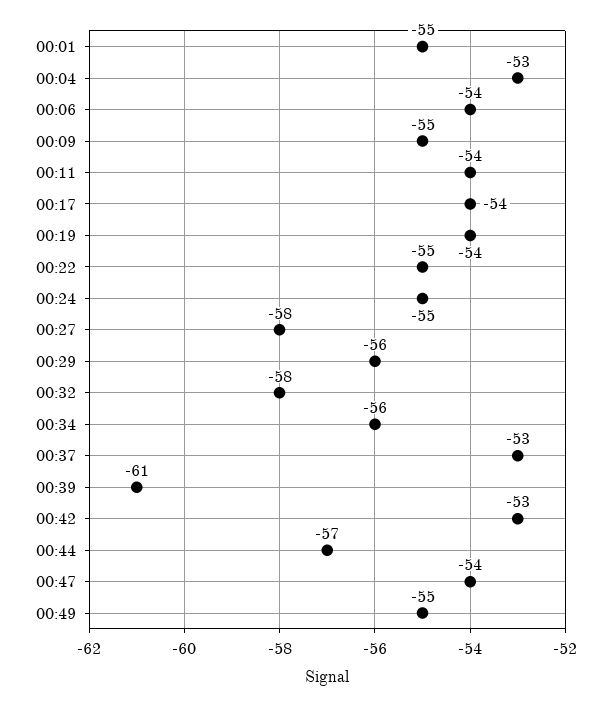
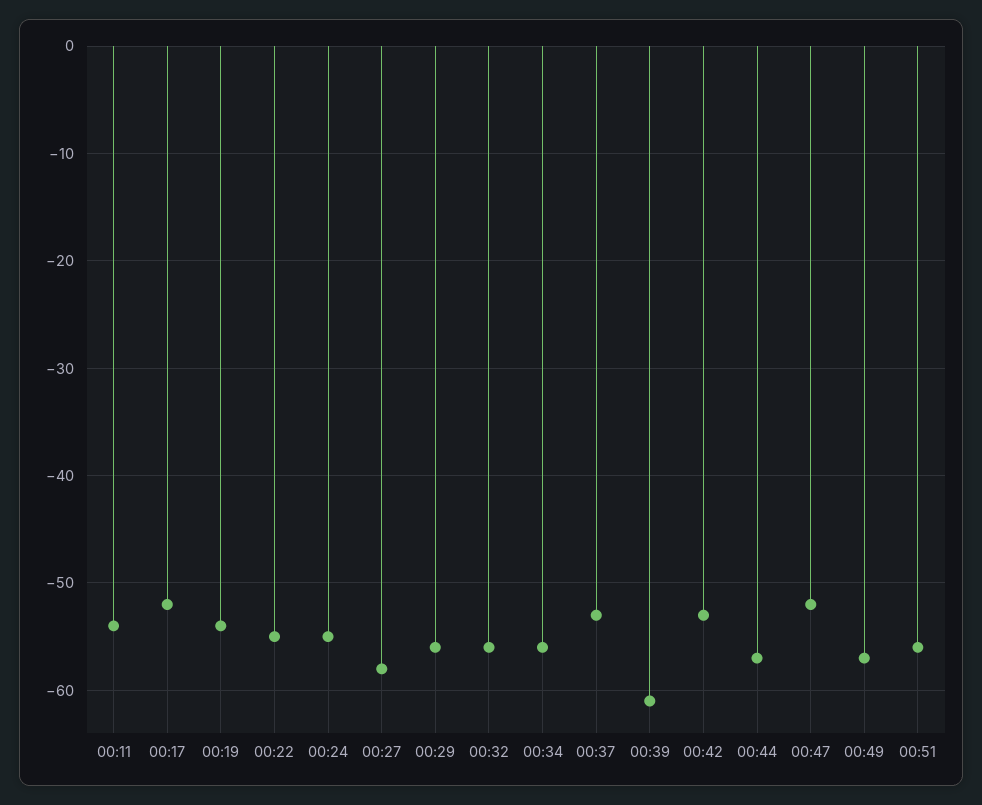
00:01: -55 -> none
00:04: -53 -> none
00:06: -54 -> none
00:09: -55 -> none
00:17: -54 -> -52
00:32: -58 -> -56
00:47: -54 -> -52
00:49: -55 -> -57
00:51: none -> -56

